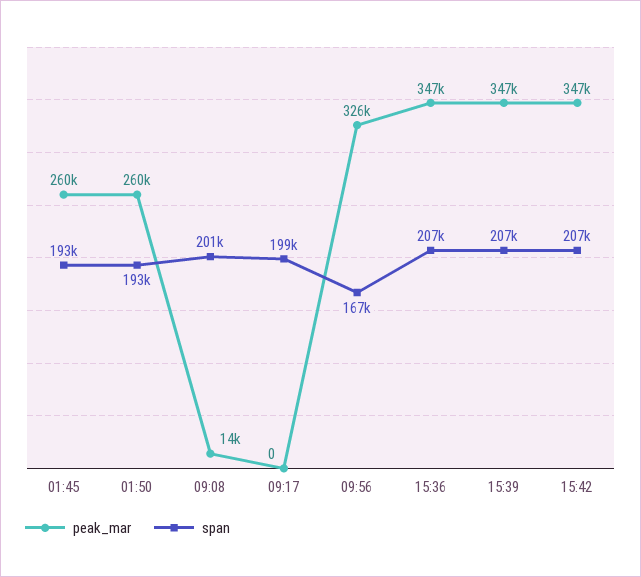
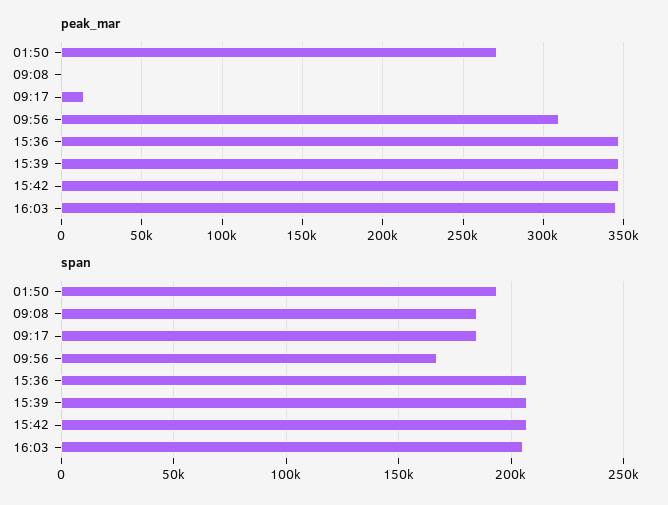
peak_mar, 01:45: 260000 -> none
span, 01:45: 193000 -> none
peak_mar, 01:50: 260000 -> 270000
peak_mar, 09:08: 14000 -> 0
span, 09:08: 201000 -> 185000
peak_mar, 09:17: 0 -> 15000
span, 09:17: 199000 -> 185000
peak_mar, 09:56: 326000 -> 310000
peak_mar, 16:03: none -> 345000
span, 16:03: none -> 205000

